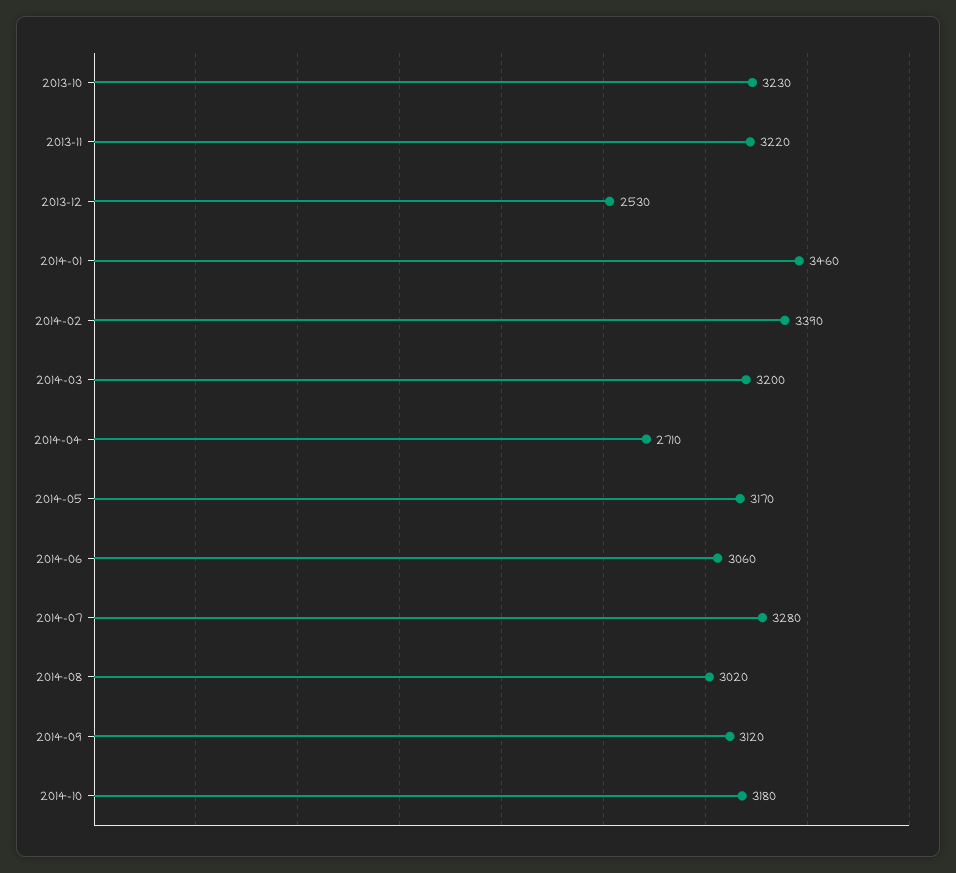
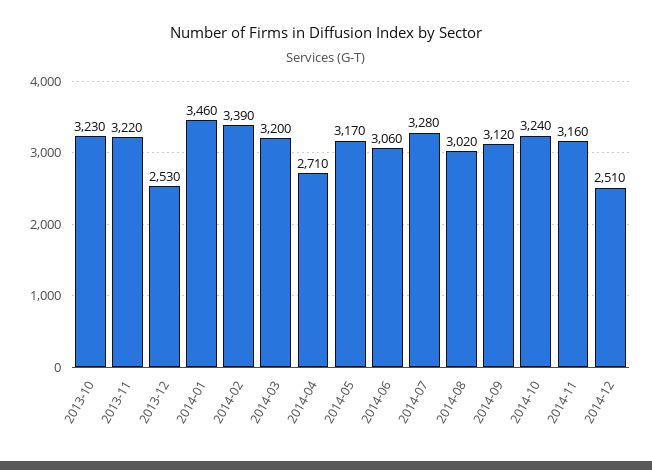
2014-10: 3180 -> 3240
2014-11: none -> 3160
2014-12: none -> 2510

